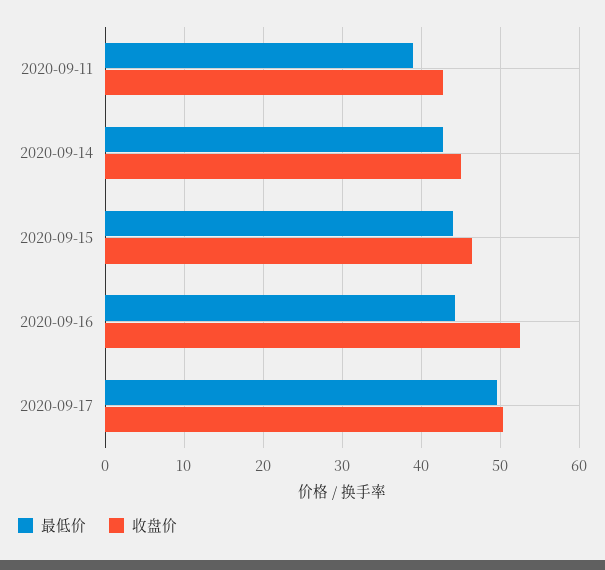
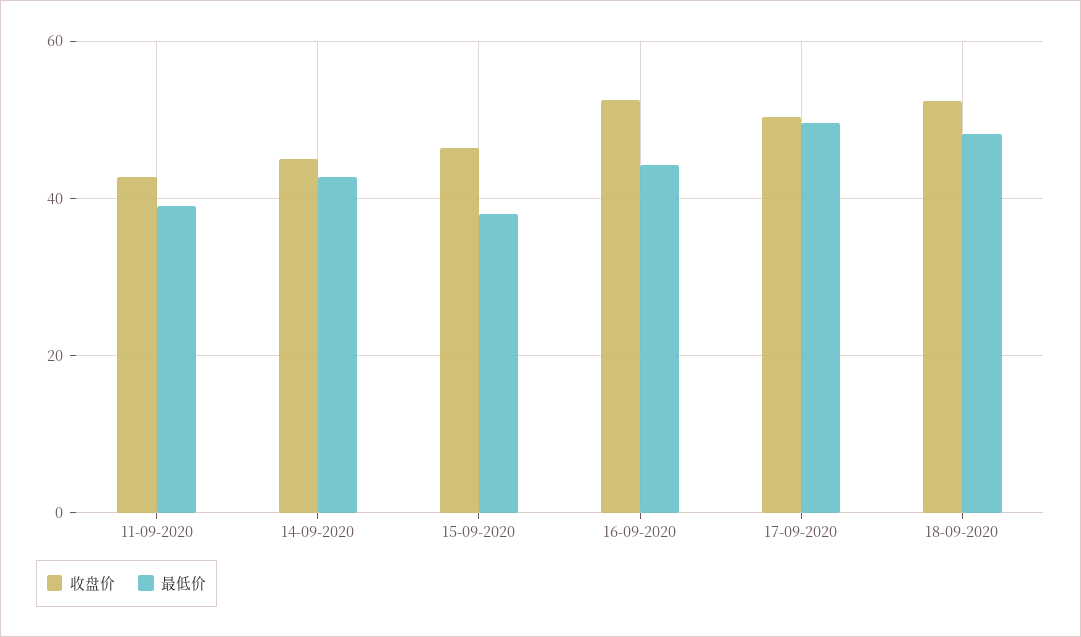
最低价, 2020-09-15: 44 -> 38
收盘价, 18-09-2020: none -> 52
最低价, 18-09-2020: none -> 48

